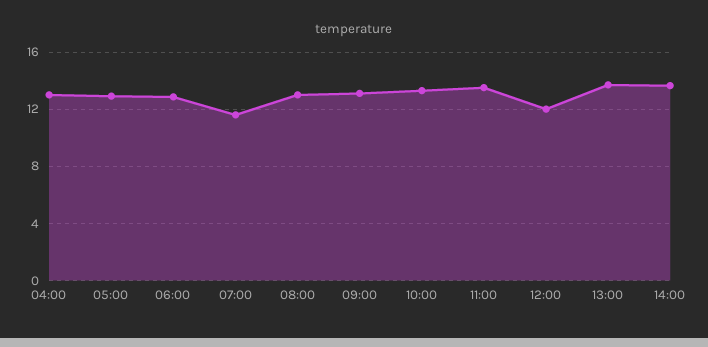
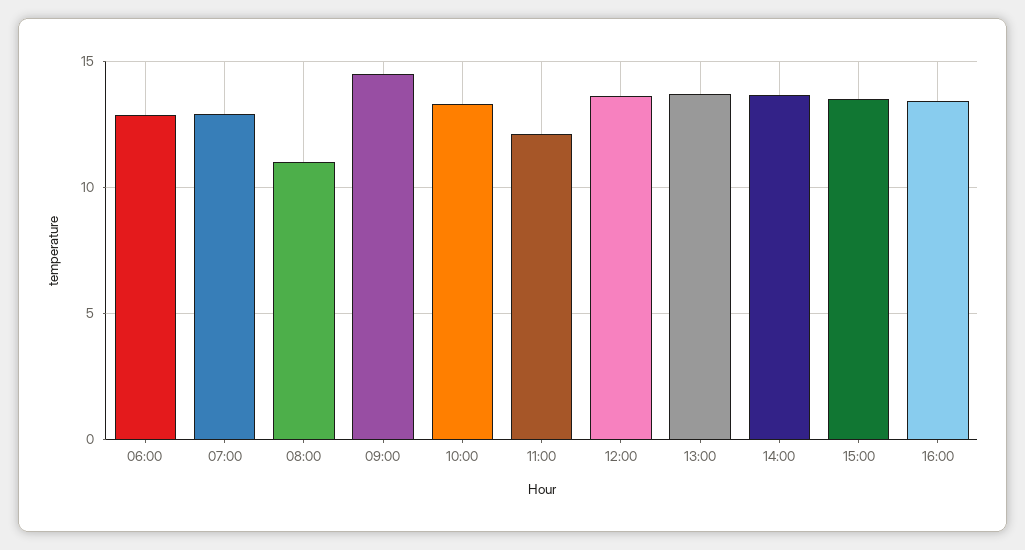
04:00: 13 -> none
05:00: 13 -> none
07:00: 11.5 -> 13
08:00: 13 -> 11
09:00: 13 -> 14.5
11:00: 13.5 -> 12
12:00: 12 -> 13.5
15:00: none -> 13.5
16:00: none -> 13.5

